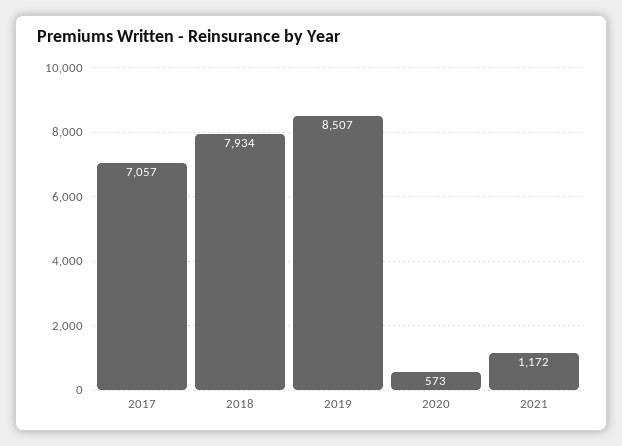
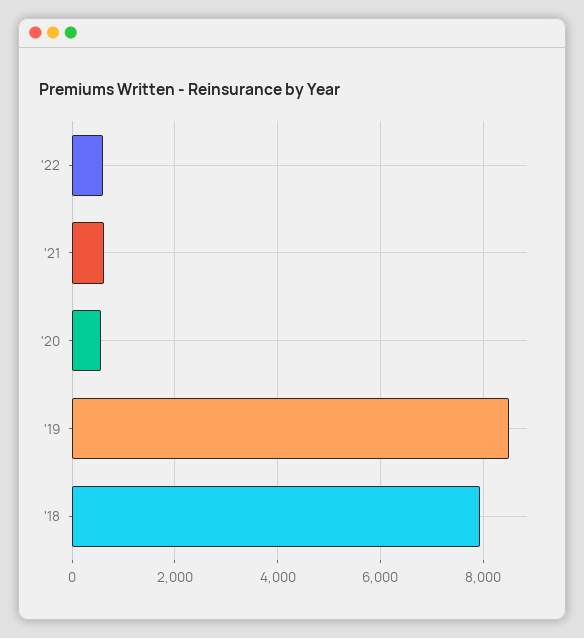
2017: 7057 -> none
2021: 1172 -> 600
'22: none -> 600

